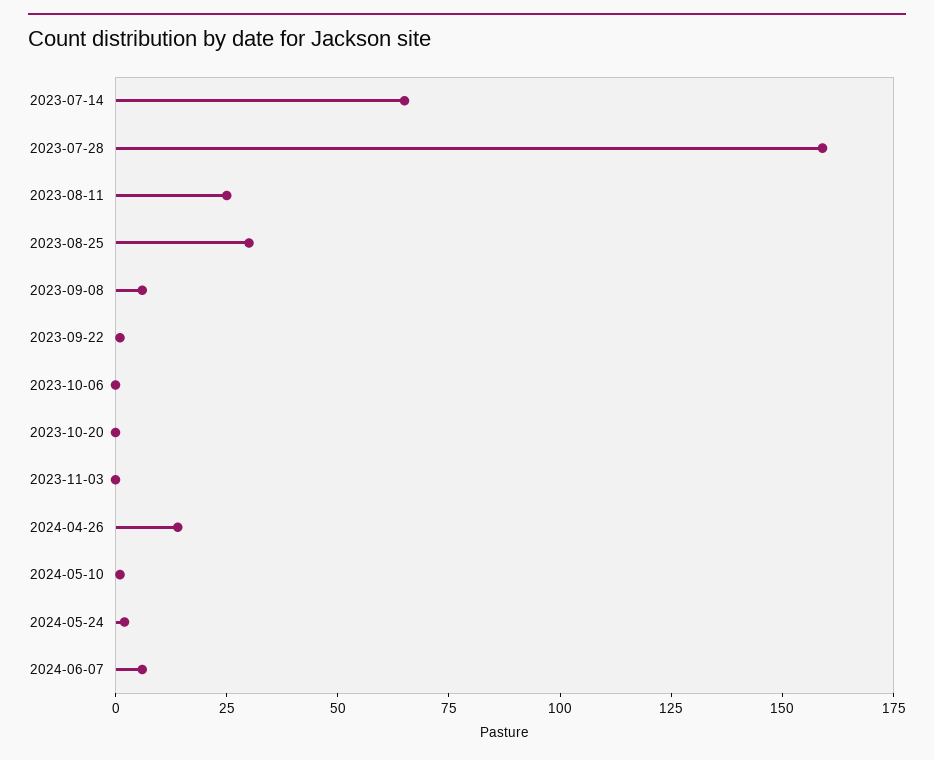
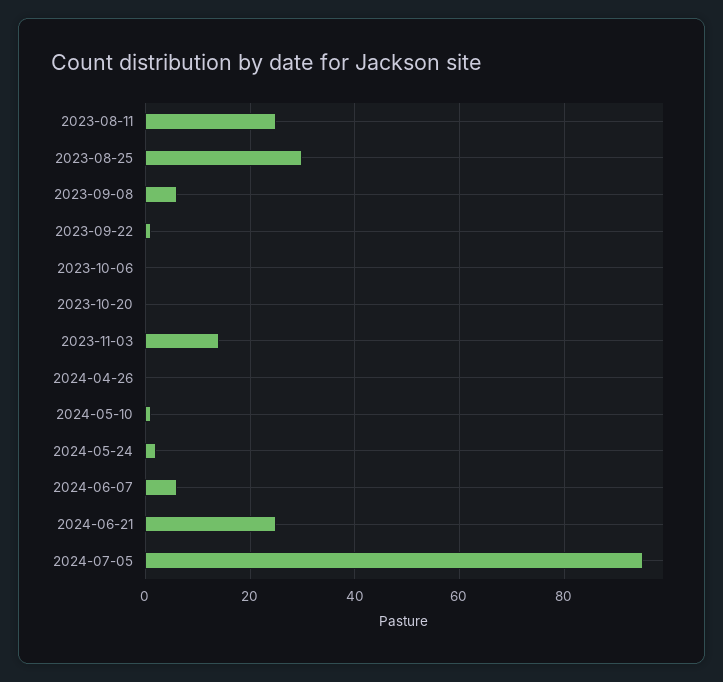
2023-07-14: 65 -> none
2023-07-28: 160 -> none
2023-11-03: 0 -> 15
2024-04-26: 15 -> 0
2024-06-21: none -> 25
2024-07-05: none -> 95

